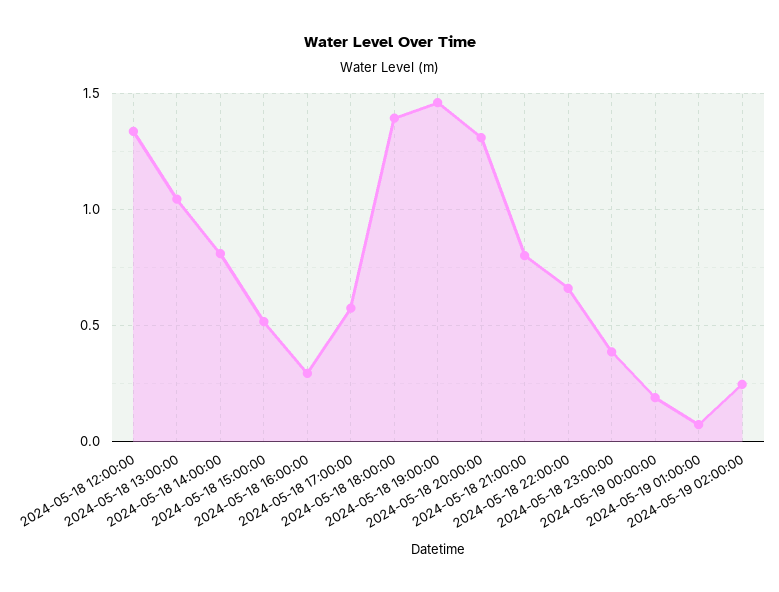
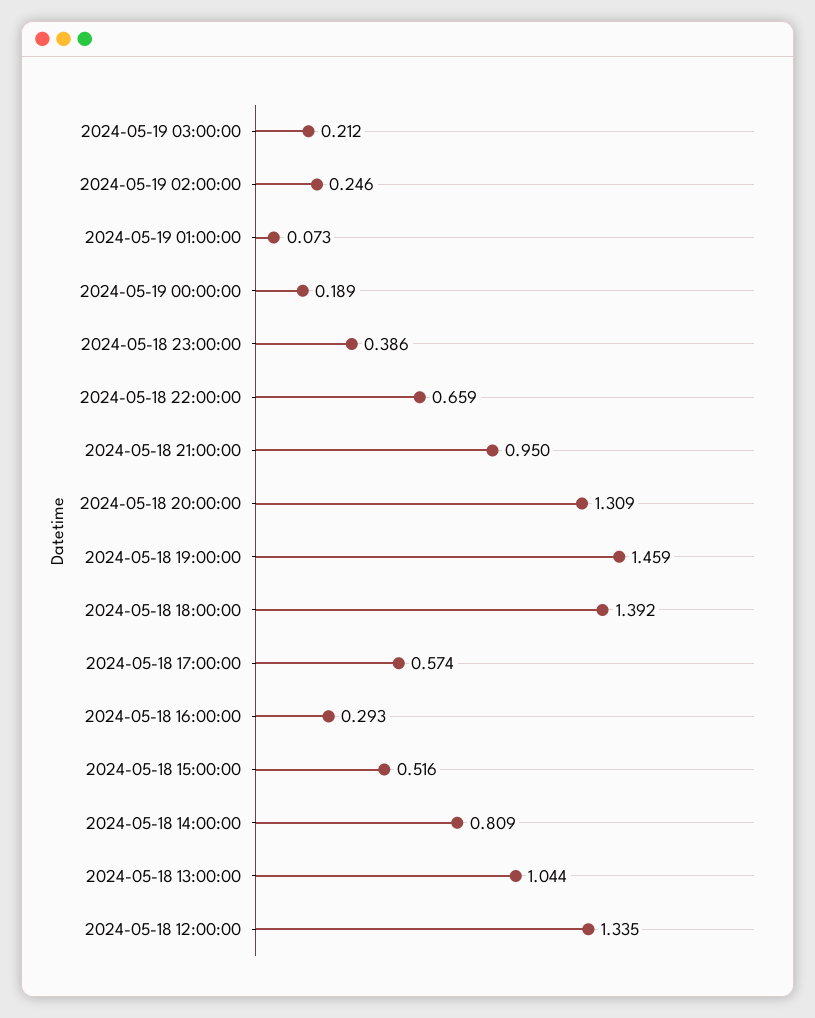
2024-05-18 21:00:00: 0.8 -> 0.95
2024-05-19 03:00:00: none -> 0.212

